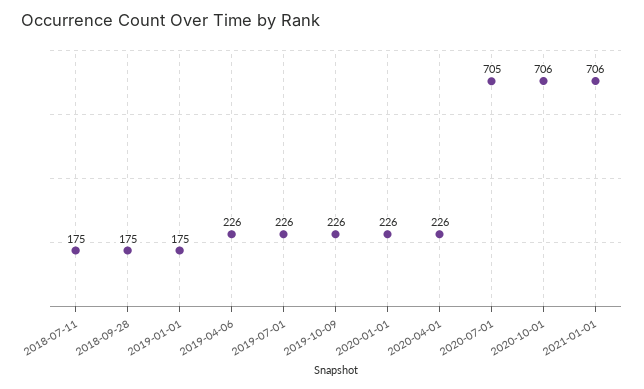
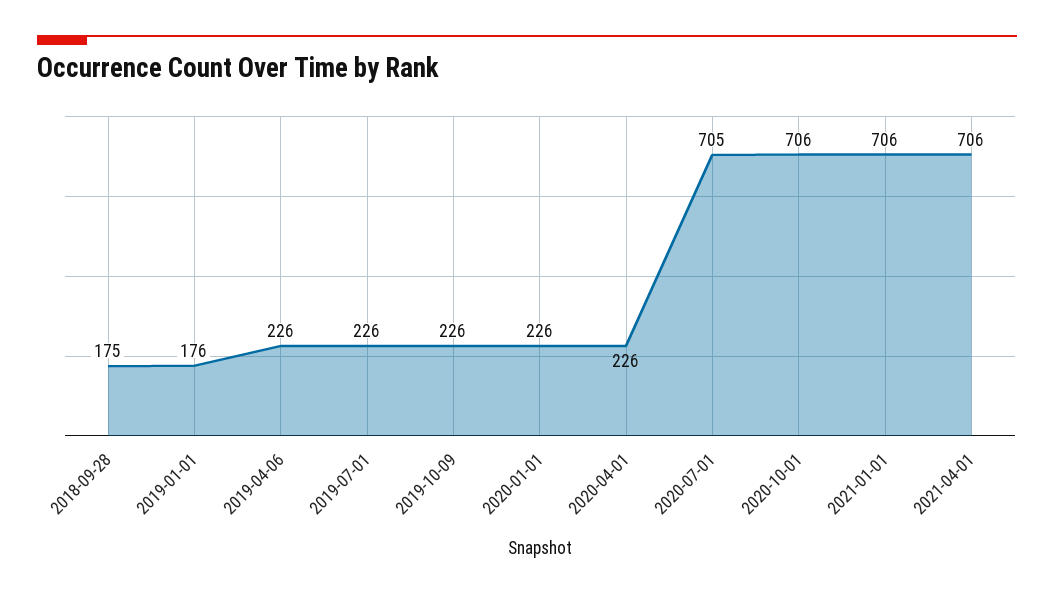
2018-07-11: 175 -> none
2019-01-01: 175 -> 176
2021-04-01: none -> 706

